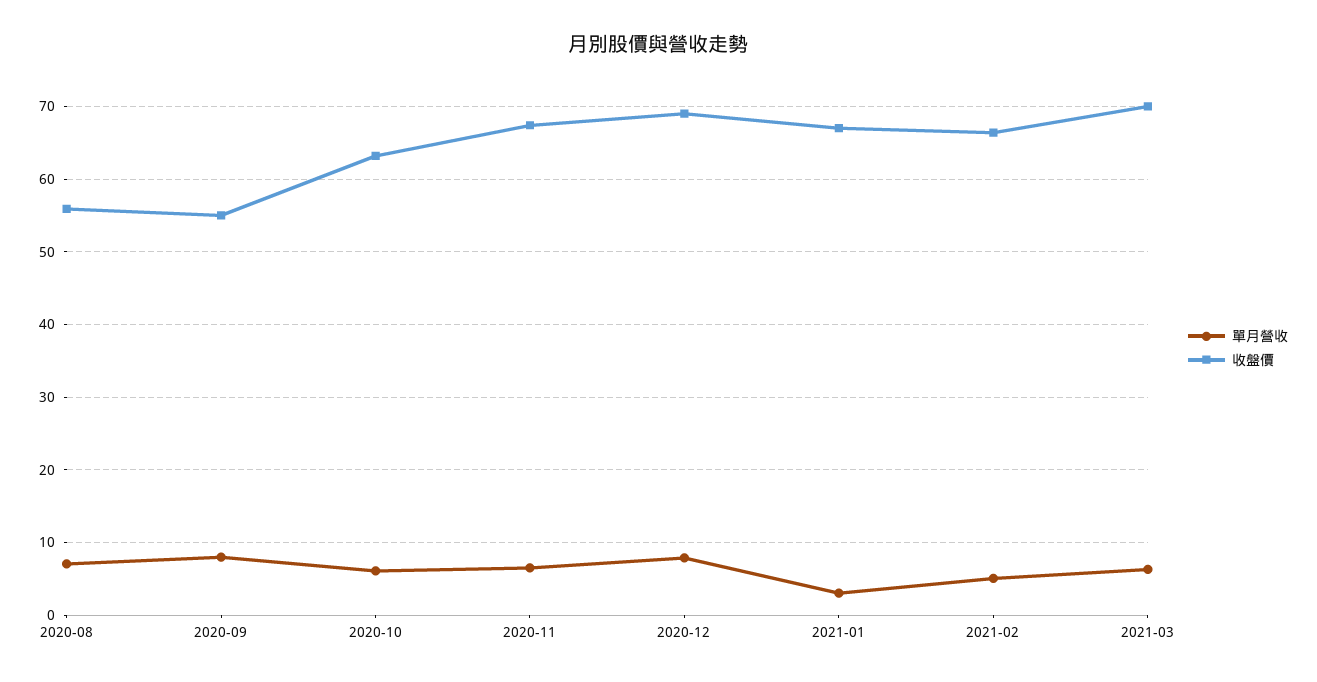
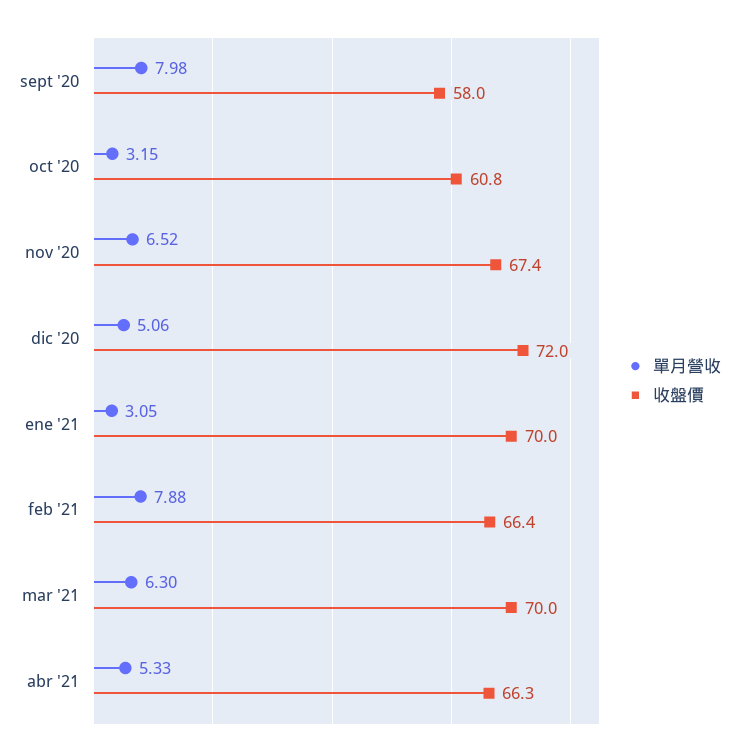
單月營收, 2020-08: 7 -> none
收盤價, 2020-08: 56 -> none
收盤價, 2020-09: 55 -> 58
單月營收, 2020-10: 6 -> 3.15
收盤價, 2020-10: 63 -> 60.8
單月營收, 2020-12: 8 -> 5.06
收盤價, 2020-12: 69 -> 72
收盤價, 2021-01: 67 -> 70
單月營收, 2021-02: 5 -> 7.88
單月營收, abr '21: none -> 5.33
收盤價, abr '21: none -> 66.3

